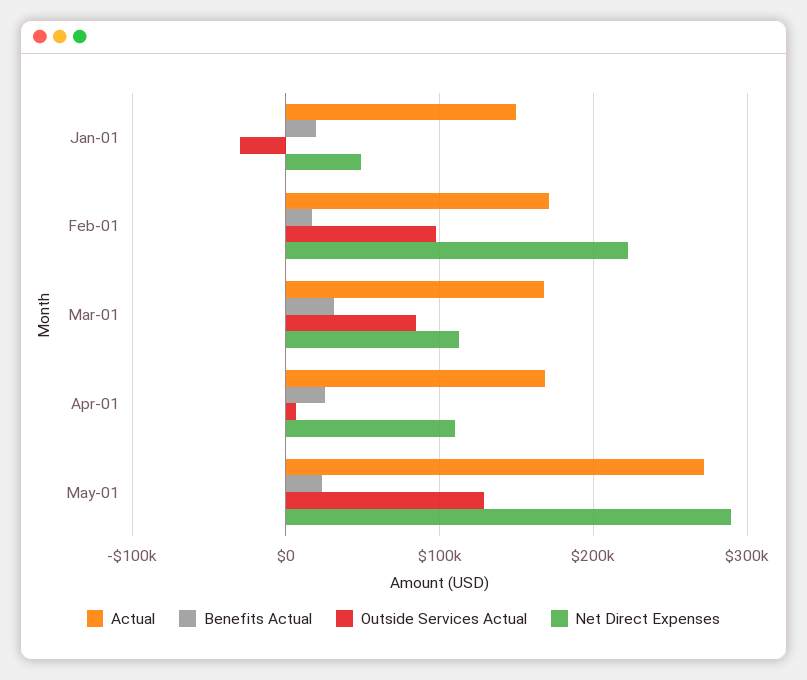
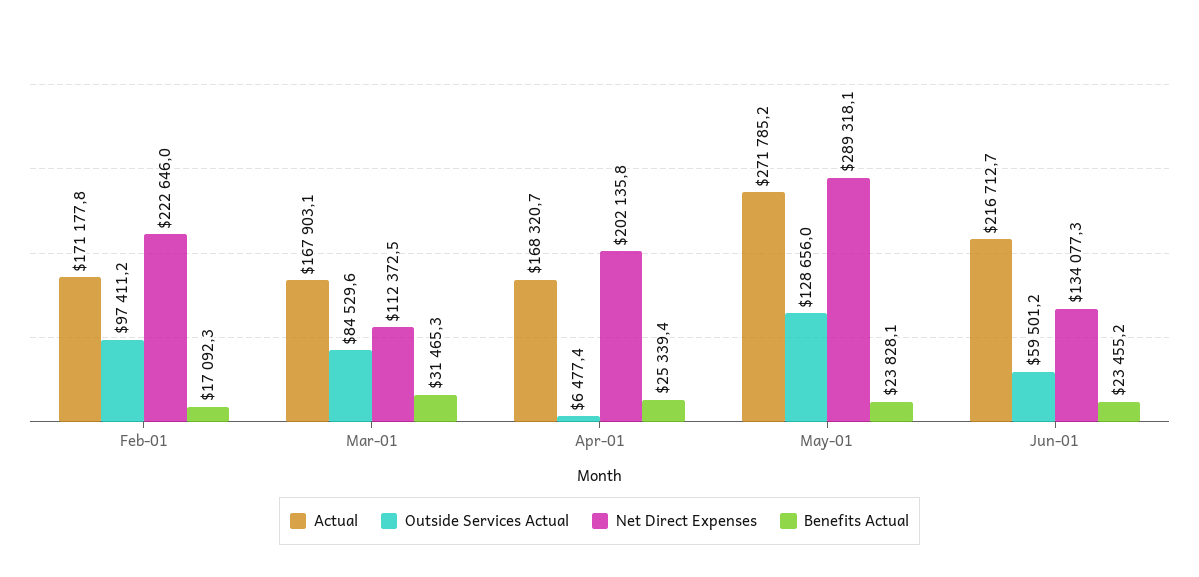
Actual, Jan-01: 150000 -> none
Benefits Actual, Jan-01: 20000 -> none
Outside Services Actual, Jan-01: -30000 -> none
Net Direct Expenses, Jan-01: 50000 -> none
Net Direct Expenses, Apr-01: 110000 -> 202135.8
Actual, Jun-01: none -> 216712.7
Outside Services Actual, Jun-01: none -> 59501.2
Net Direct Expenses, Jun-01: none -> 134077.3
Benefits Actual, Jun-01: none -> 23455.2

